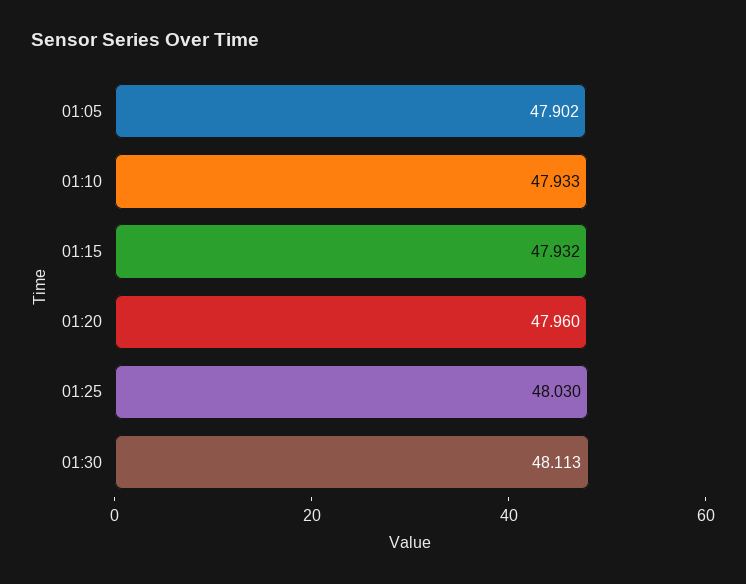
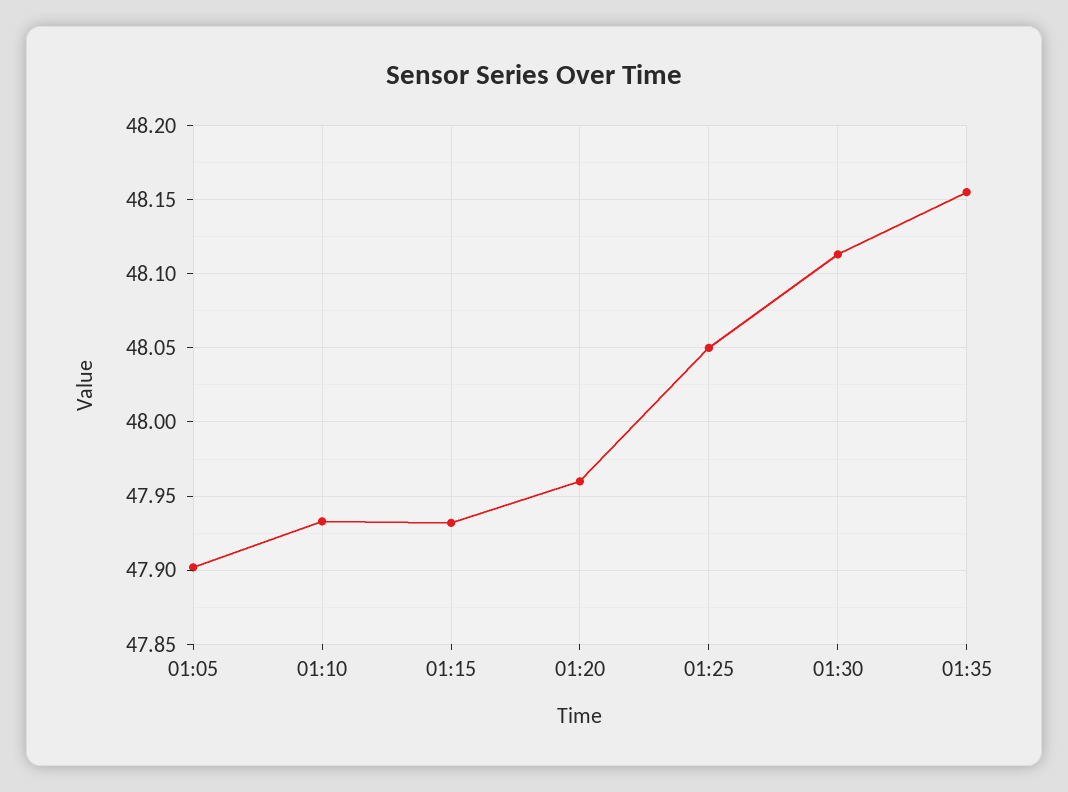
01:25: 48.03 -> 48.05
01:35: none -> 48.155

